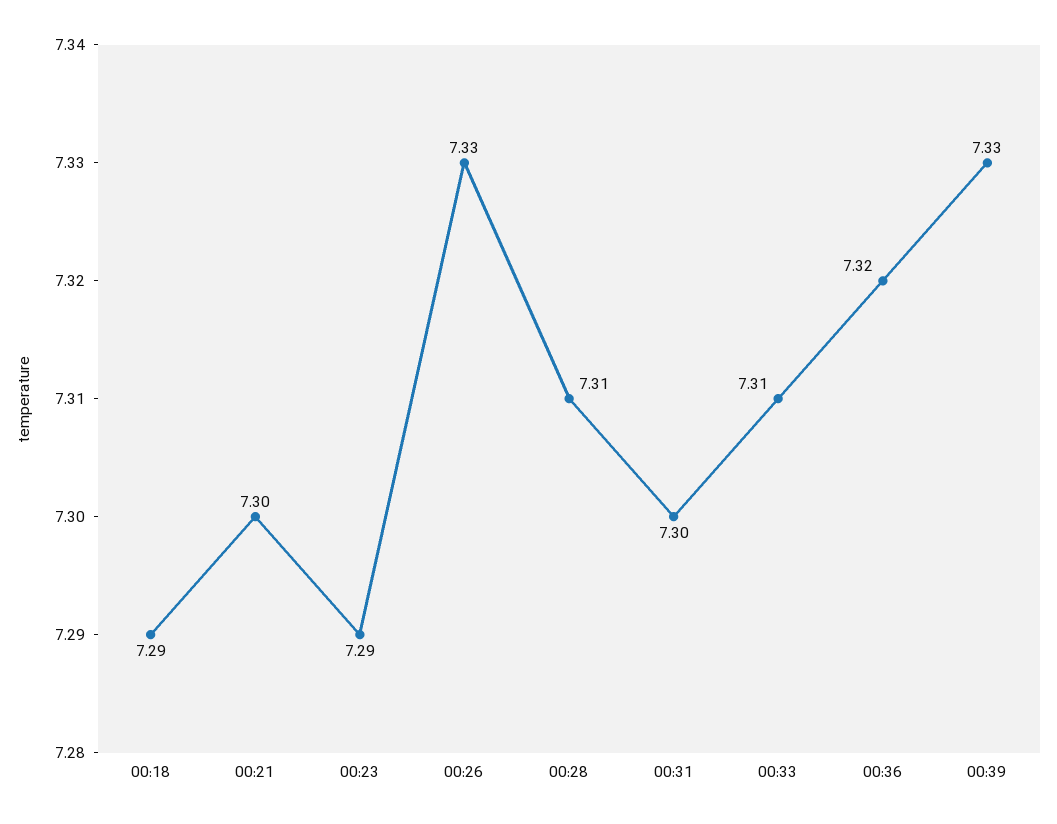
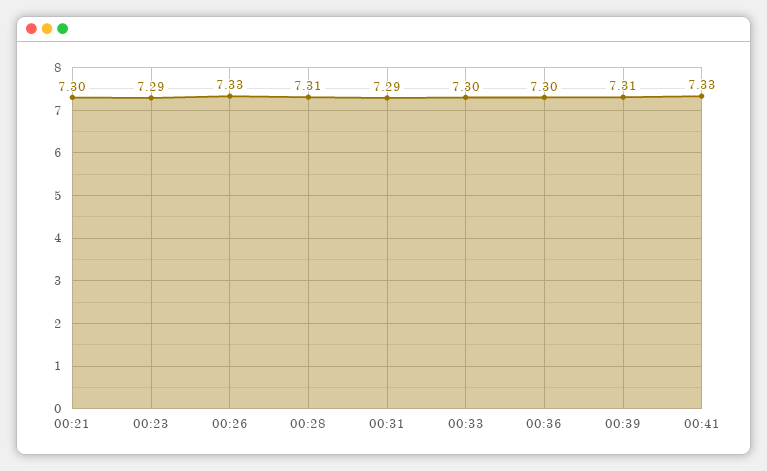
00:18: 7.29 -> none
00:31: 7.3 -> 7.29
00:33: 7.31 -> 7.3
00:36: 7.32 -> 7.3
00:39: 7.33 -> 7.31
00:41: none -> 7.33

